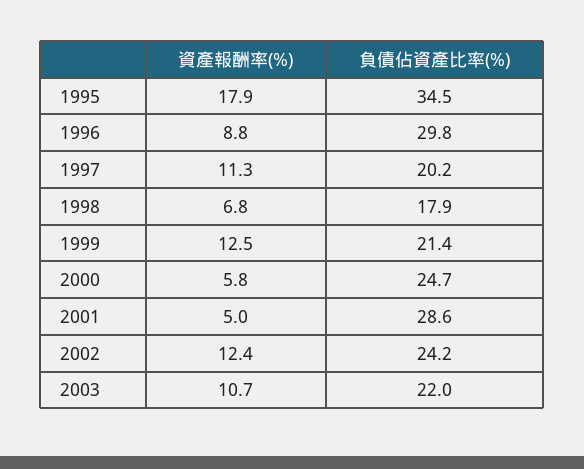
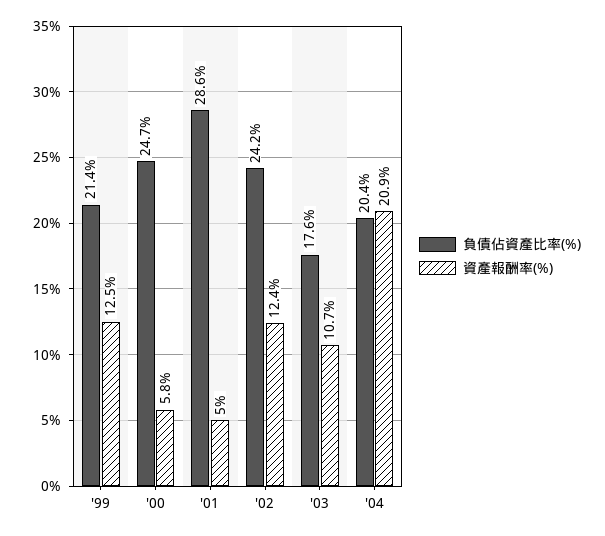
資產報酬率(%), 1995: 17.9 -> none
負債佔資產比率(%), 1995: 34.5 -> none
資產報酬率(%), 1996: 8.8 -> none
負債佔資產比率(%), 1996: 29.8 -> none
資產報酬率(%), 1997: 11.3 -> none
負債佔資產比率(%), 1997: 20.2 -> none
資產報酬率(%), 1998: 6.8 -> none
負債佔資產比率(%), 1998: 17.9 -> none
負債佔資產比率(%), 2003: 22 -> 17.6
負債佔資產比率(%), '04: none -> 20.4
資產報酬率(%), '04: none -> 20.9

